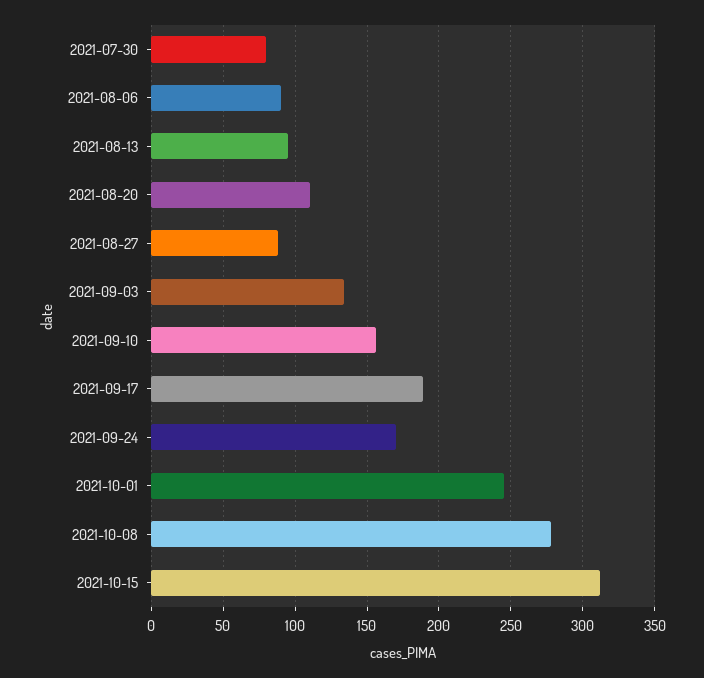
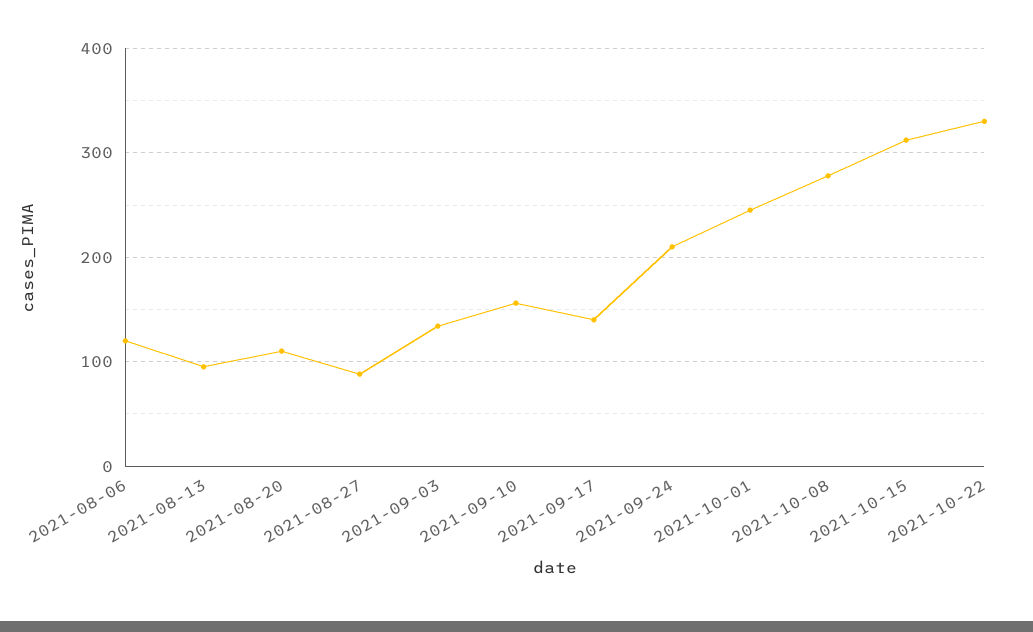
2021-07-30: 80 -> none
2021-08-06: 90 -> 120
2021-09-17: 190 -> 140
2021-09-24: 170 -> 210
2021-10-22: none -> 330

